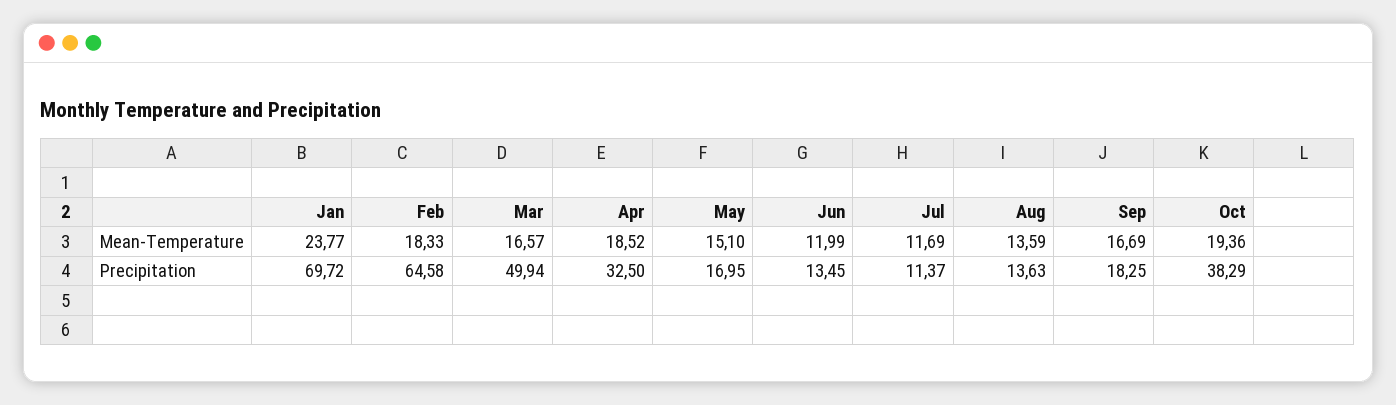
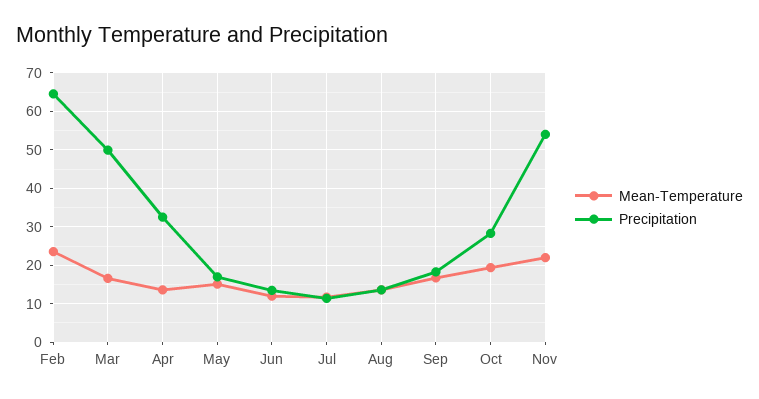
Mean-Temperature, Jan: 23.77 -> none
Mean-Temperature, Feb: 18.33 -> 24
Mean-Temperature, Apr: 18.52 -> 14
Precipitation, Jan: 69.72 -> none
Precipitation, Oct: 38.29 -> 28
Mean-Temperature, Nov: none -> 22
Precipitation, Nov: none -> 54

